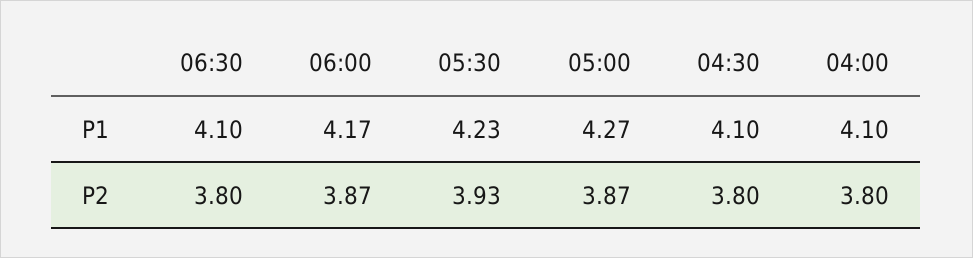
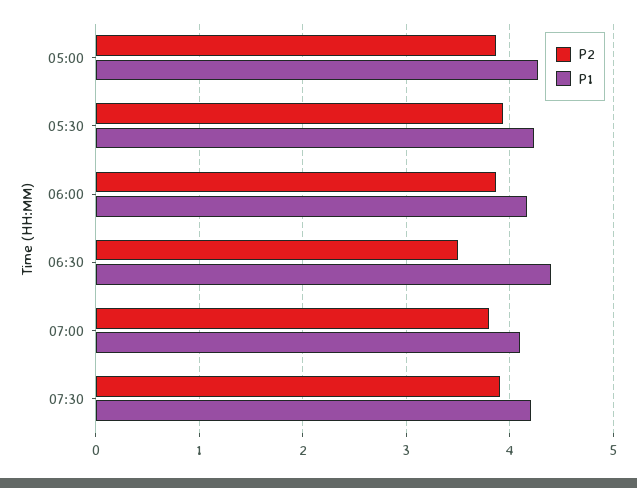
P1, 06:30: 4.1 -> 4.4
P1, 04:30: 4.1 -> none
P1, 04:00: 4.1 -> none
P2, 06:30: 3.8 -> 3.5
P2, 04:30: 3.8 -> none
P2, 04:00: 3.8 -> none
P2, 07:00: none -> 3.8
P1, 07:00: none -> 4.1
P2, 07:30: none -> 3.9
P1, 07:30: none -> 4.2

